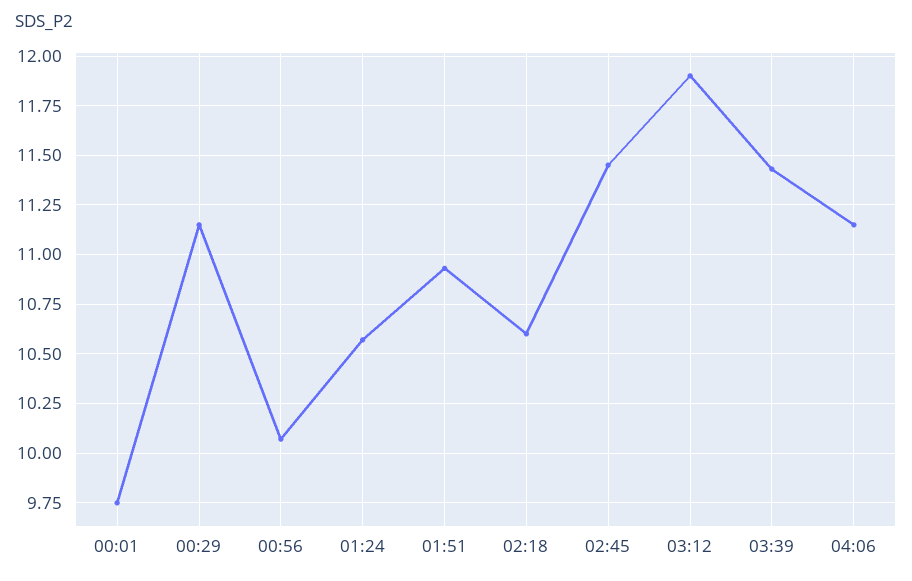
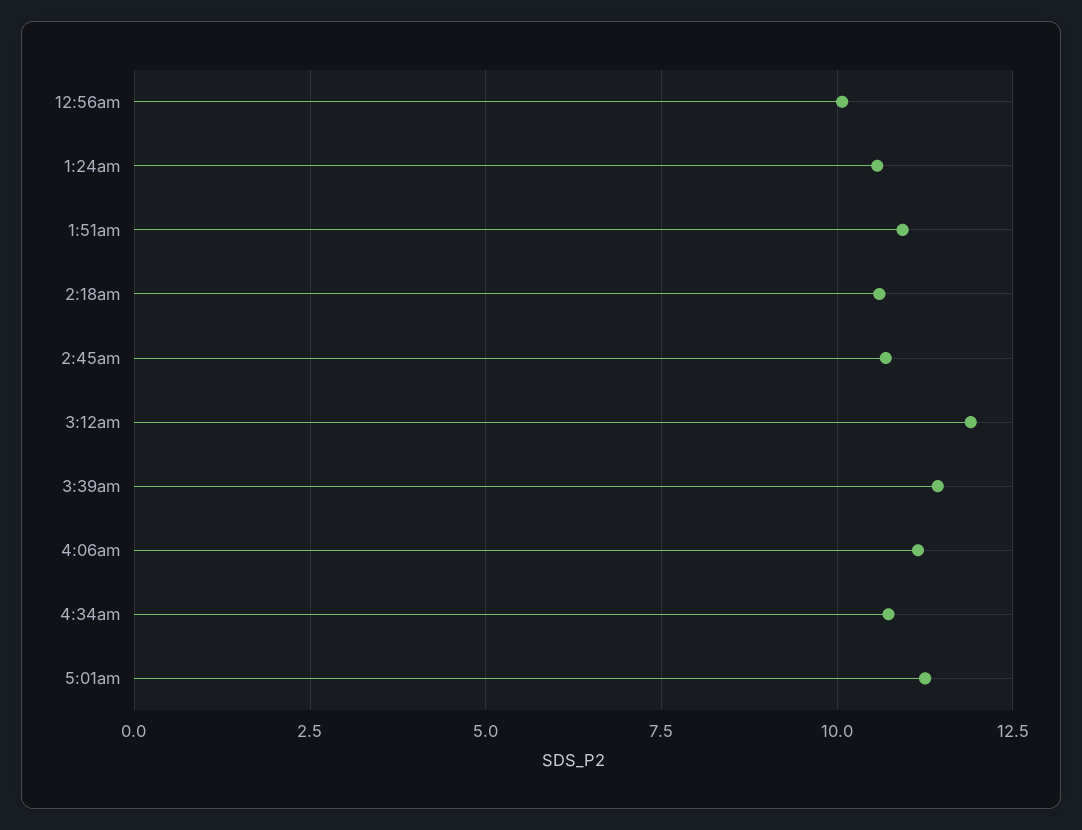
00:01: 9.75 -> none
00:29: 11.15 -> none
02:45: 11.45 -> 10.75
4:34am: none -> 10.75
5:01am: none -> 11.25

